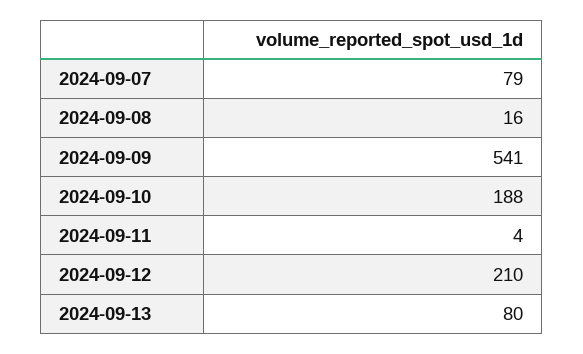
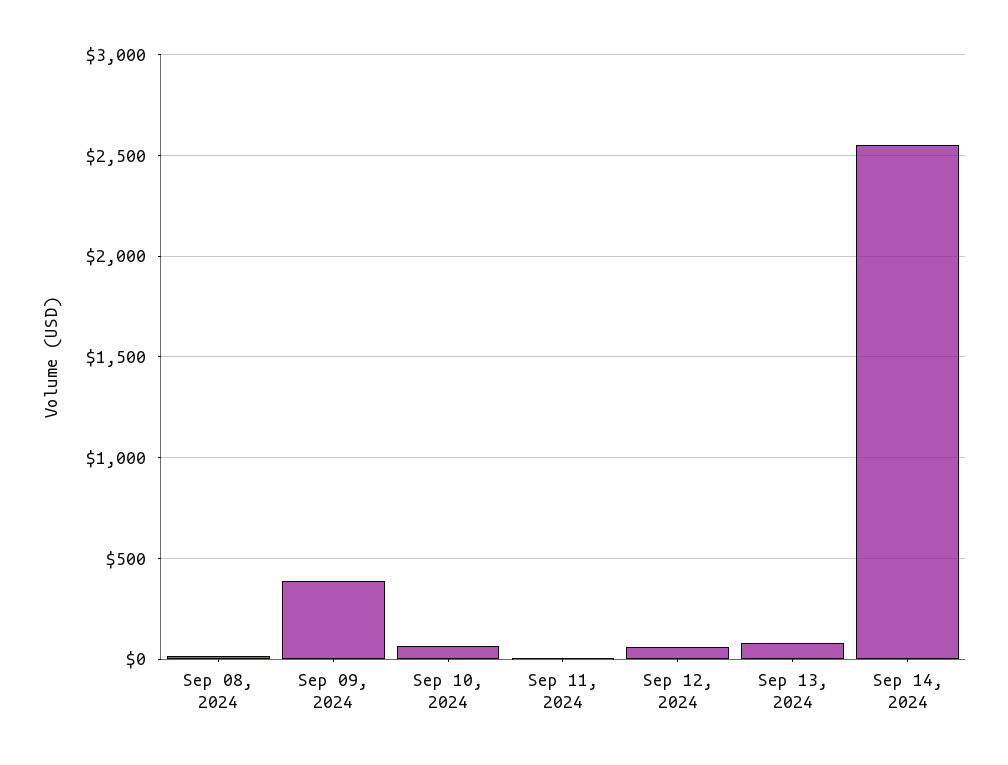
2024-09-07: 79 -> none
2024-09-09: 541 -> 400
2024-09-10: 188 -> 50
2024-09-12: 210 -> 50
Sep 14, 2024: none -> 2550

